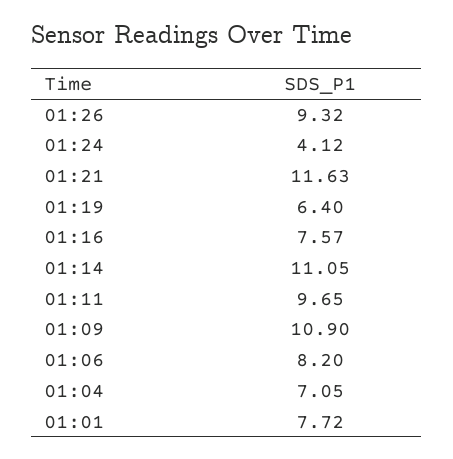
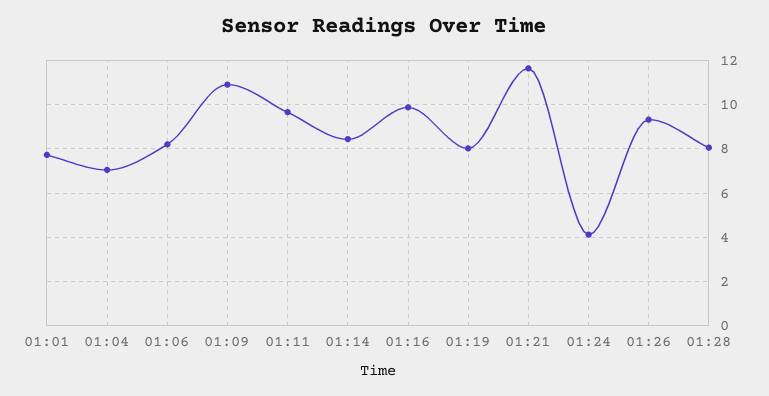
01:19: 6.4 -> 8
01:16: 7.57 -> 10
01:14: 11.05 -> 8.5
01:28: none -> 8

